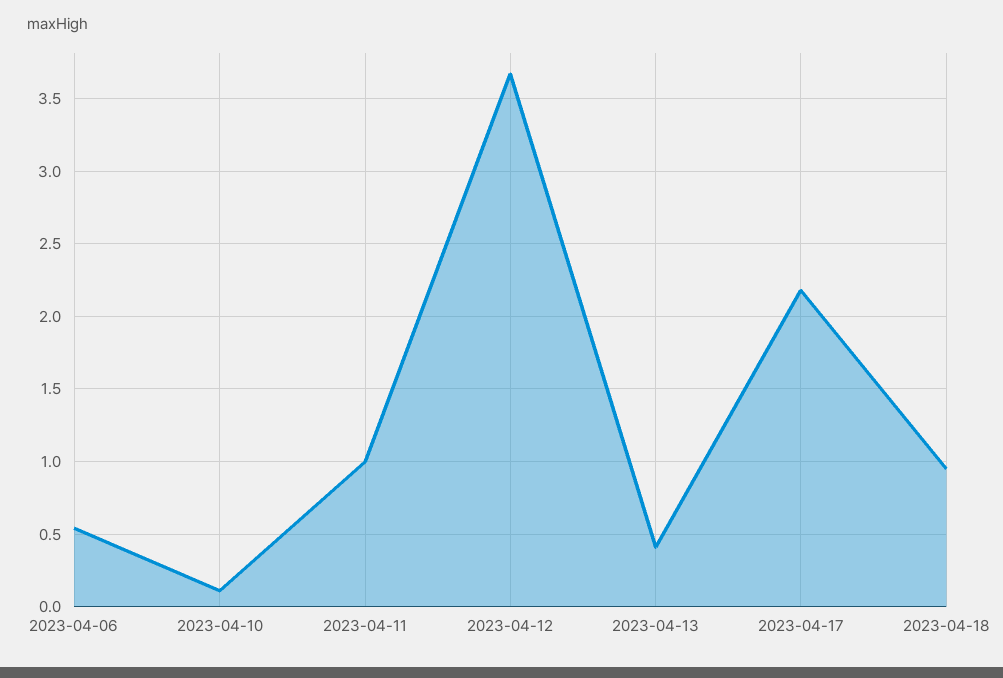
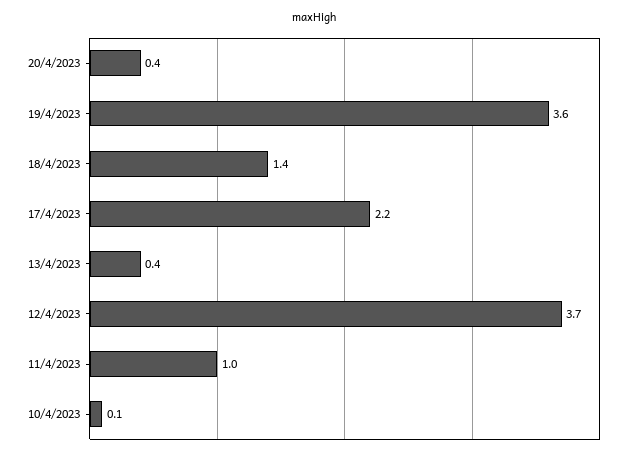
2023-04-06: 0.55 -> none
2023-04-18: 0.95 -> 1.4
20/4/2023: none -> 0.4
19/4/2023: none -> 3.6

